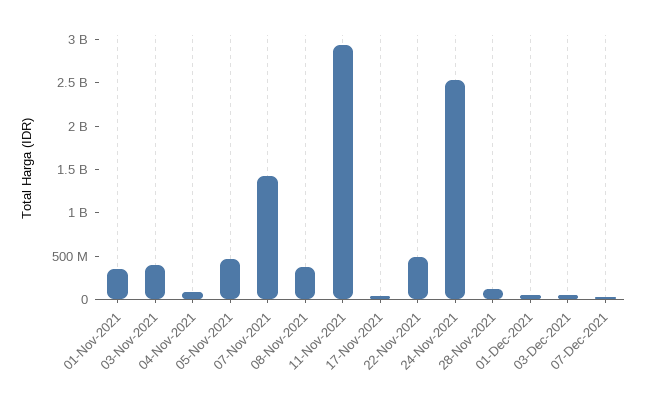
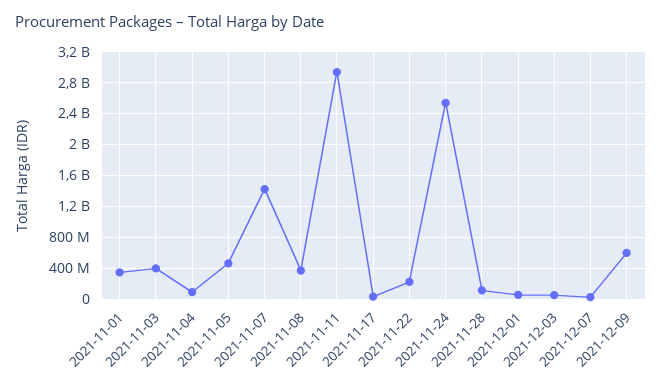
22-Nov-2021: 500000000 -> 200000000
2021-12-09: none -> 600000000

